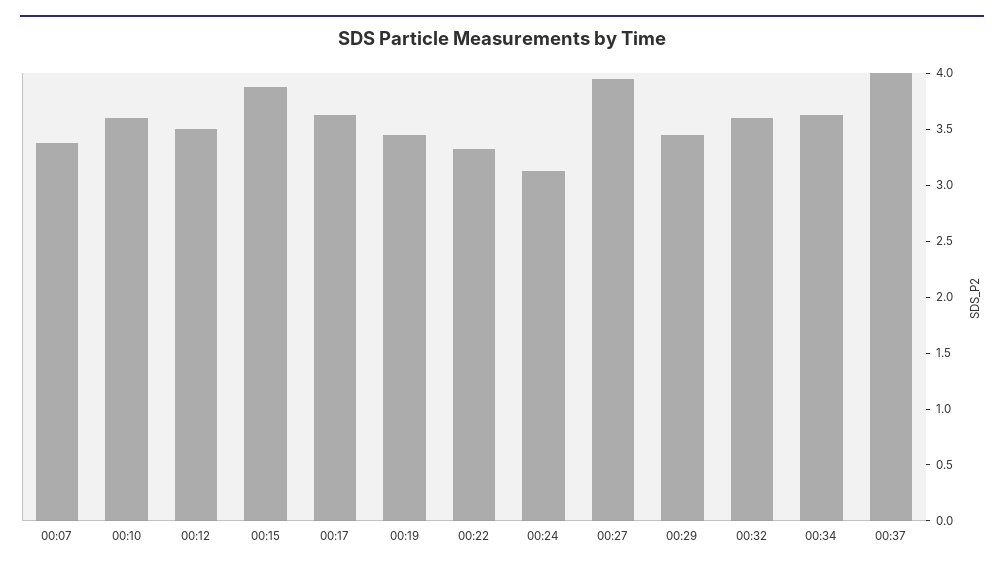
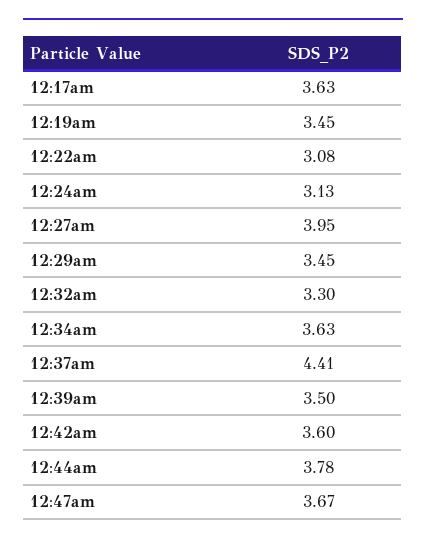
00:07: 3.4 -> none
00:10: 3.6 -> none
00:12: 3.5 -> none
00:15: 3.9 -> none
00:22: 3.3 -> 3.08
00:32: 3.6 -> 3.3
00:37: 4 -> 4.41
12:39am: none -> 3.5
12:42am: none -> 3.6
12:44am: none -> 3.78
12:47am: none -> 3.67

